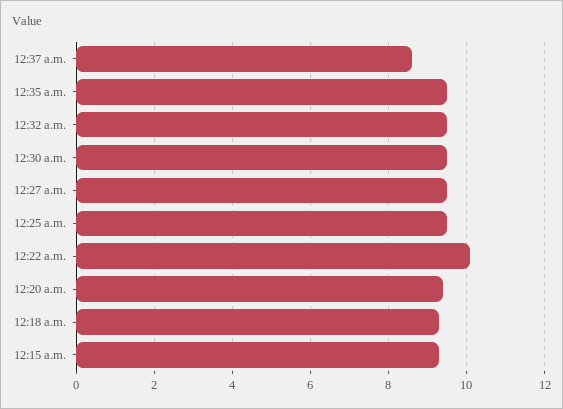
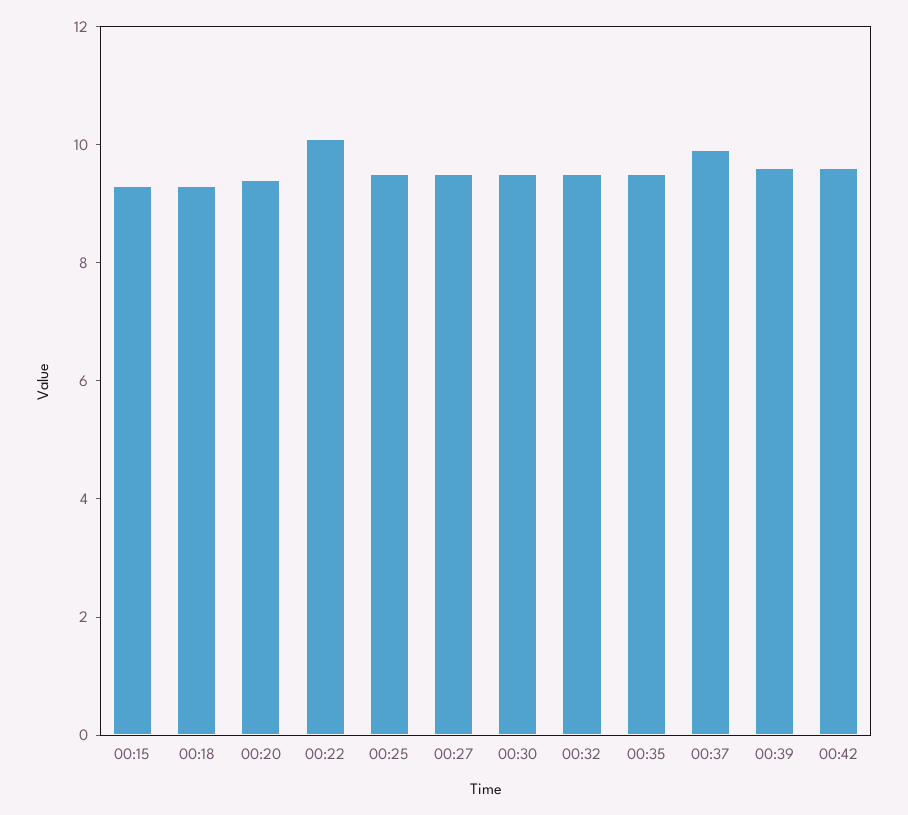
12:37 a.m.: 8.5 -> 10
00:39: none -> 9.5
00:42: none -> 9.5

